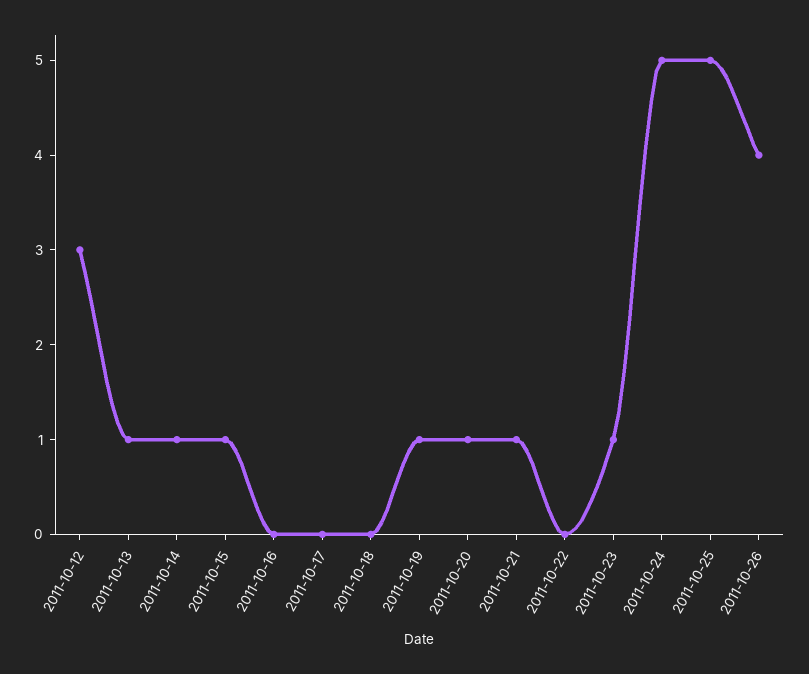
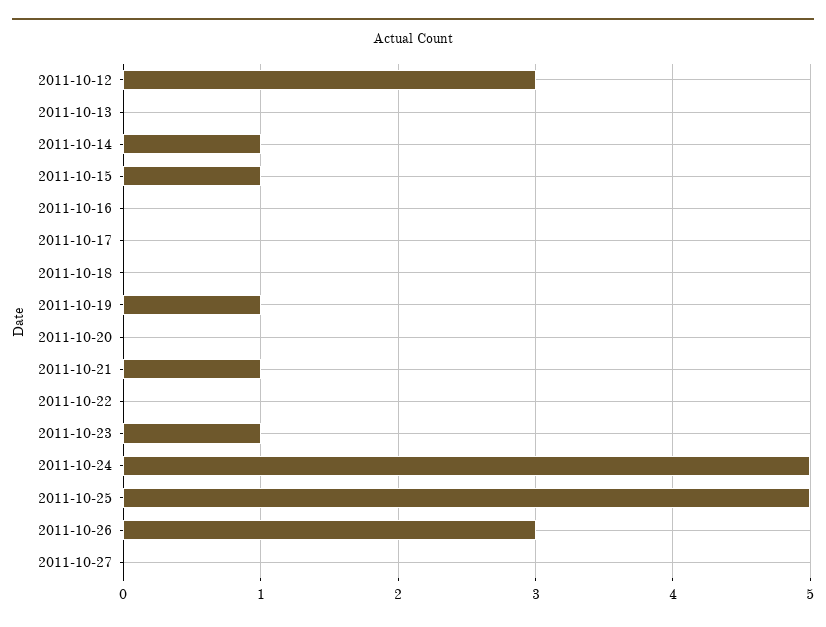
2011-10-13: 1 -> 0
2011-10-20: 1 -> 0
2011-10-26: 4 -> 3
2011-10-27: none -> 0

